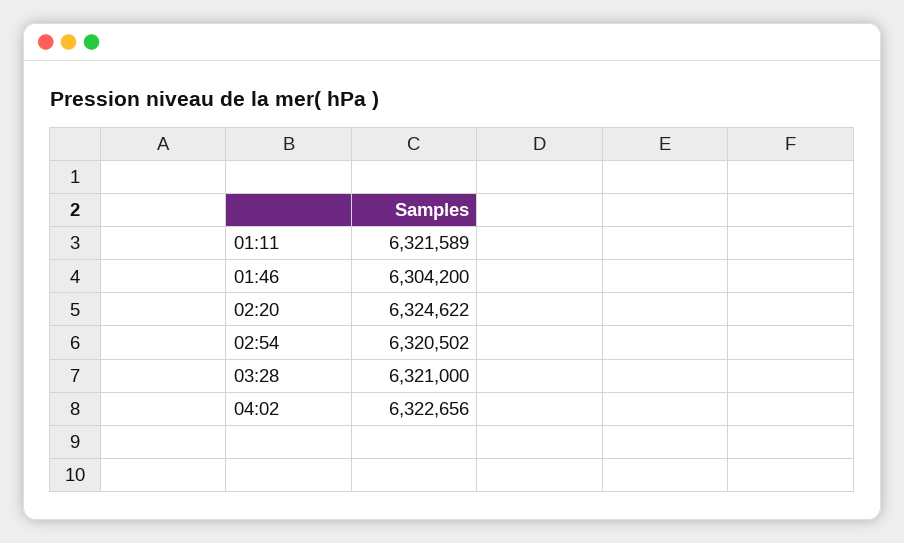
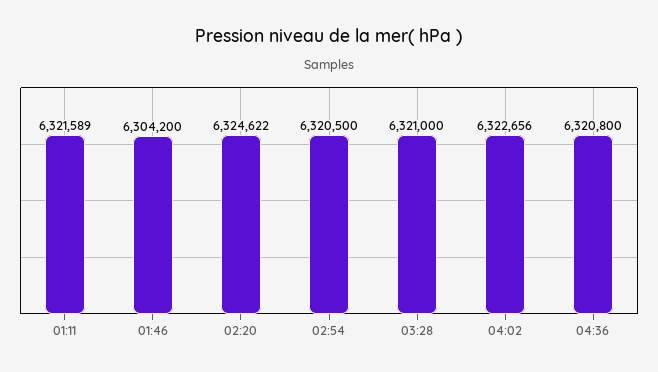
02:54: 6320502 -> 6320500
04:36: none -> 6320800

